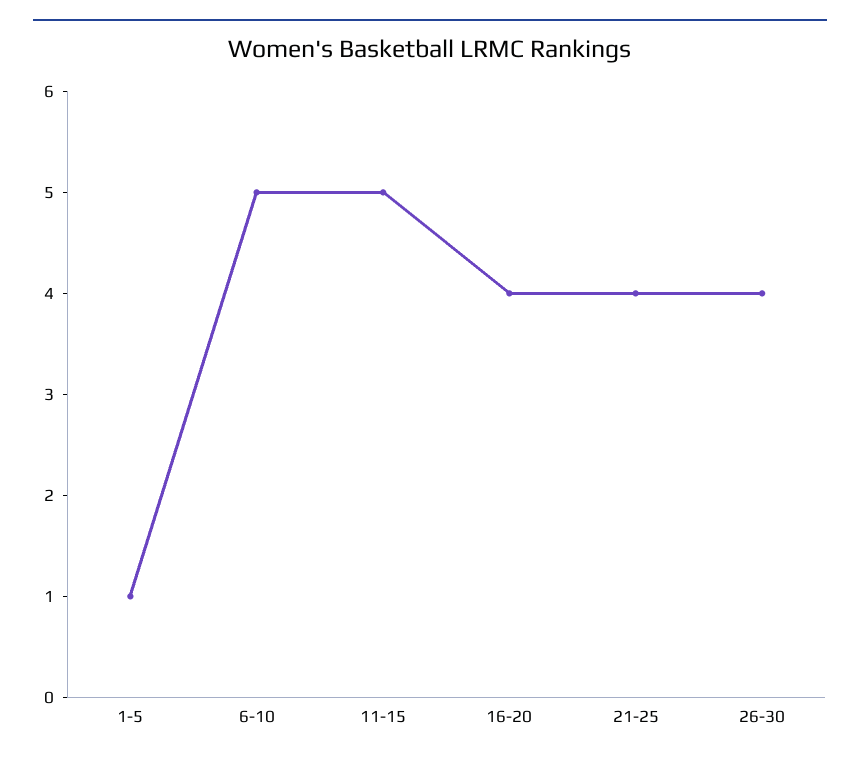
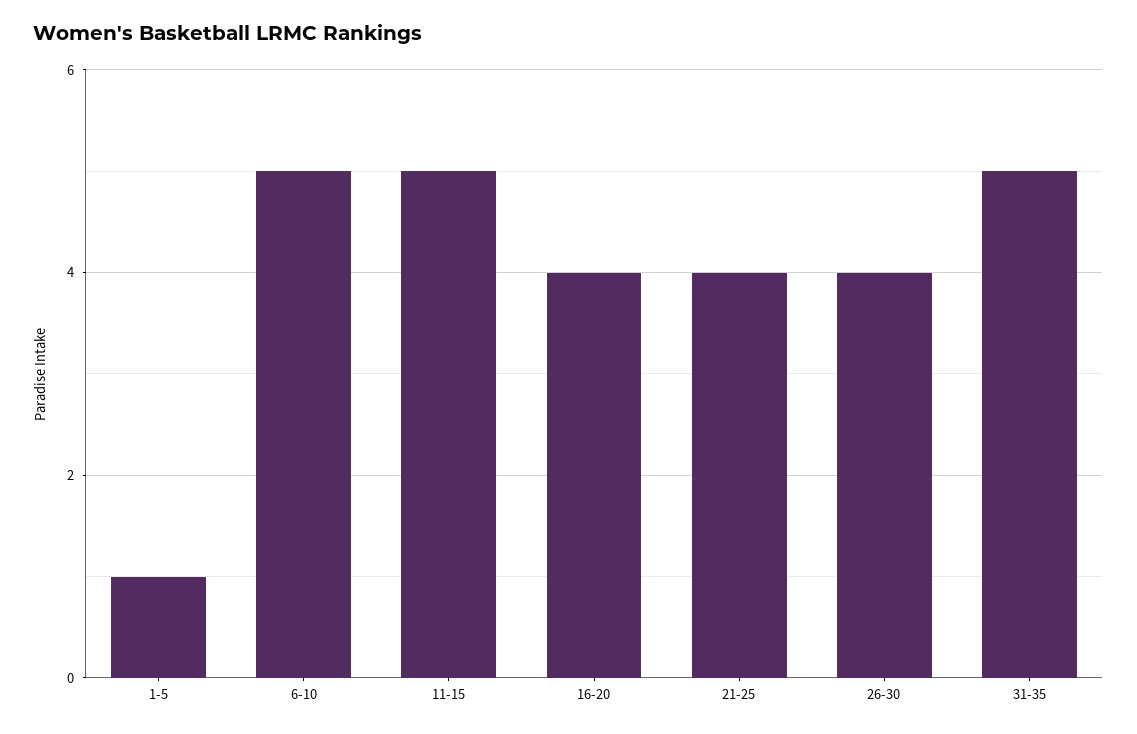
31-35: none -> 5

